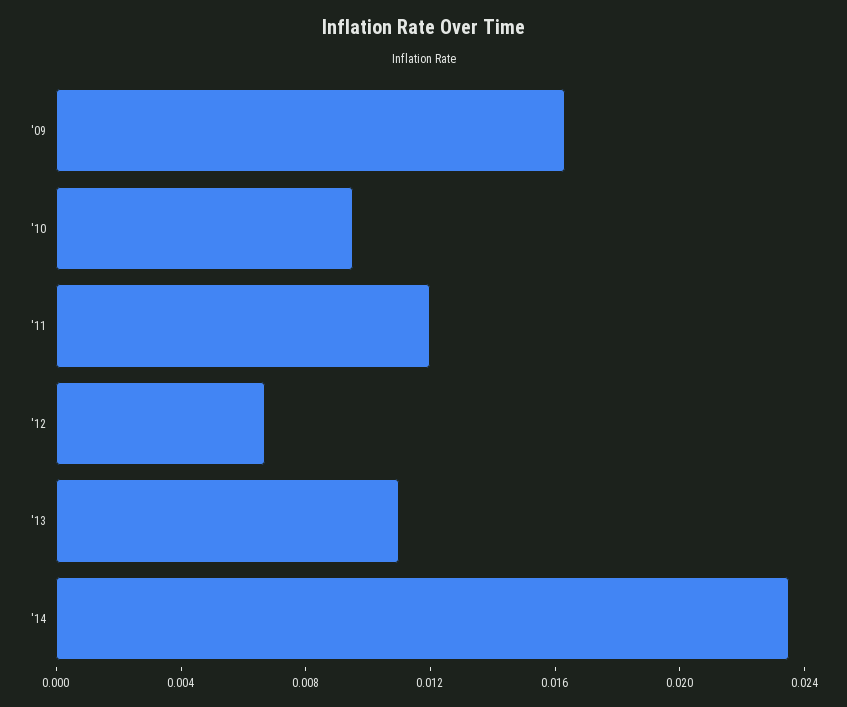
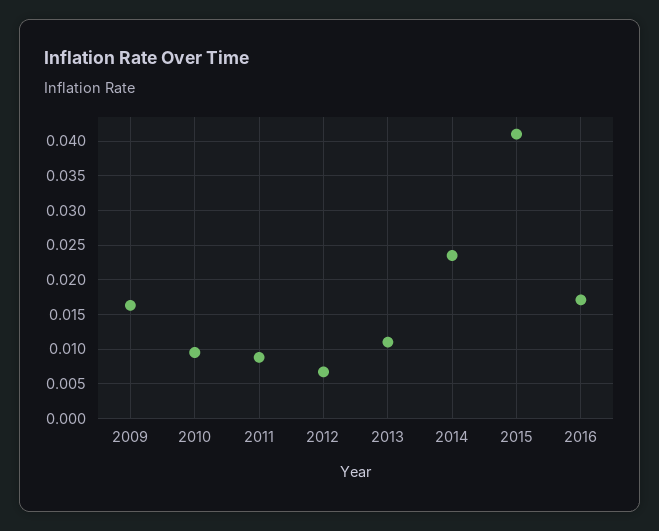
'11: 0.012 -> 0.009
2015: none -> 0.041
2016: none -> 0.017

